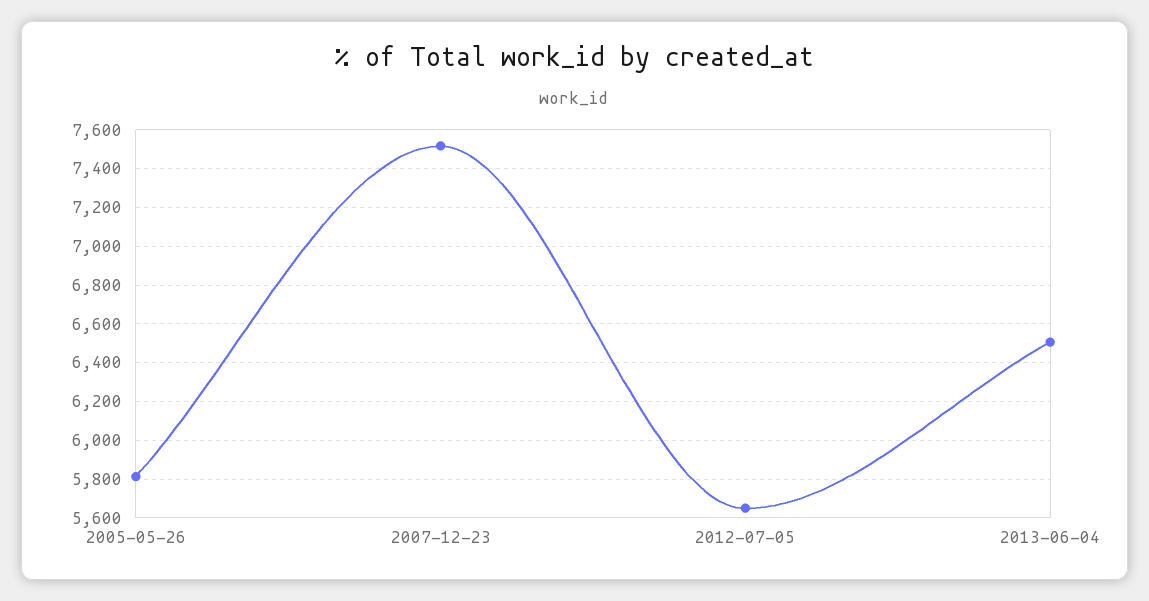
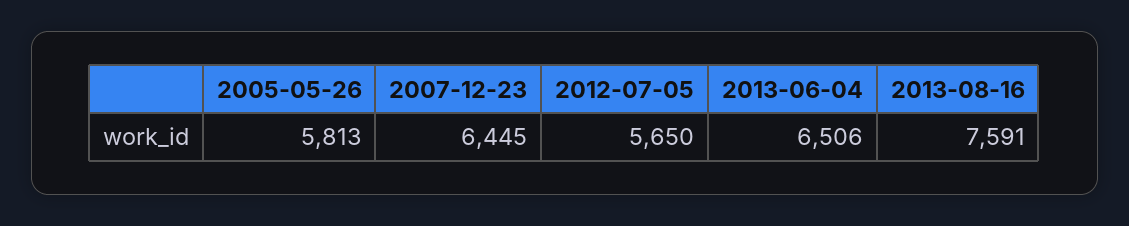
2007-12-23: 7500 -> 6445
2013-08-16: none -> 7591

